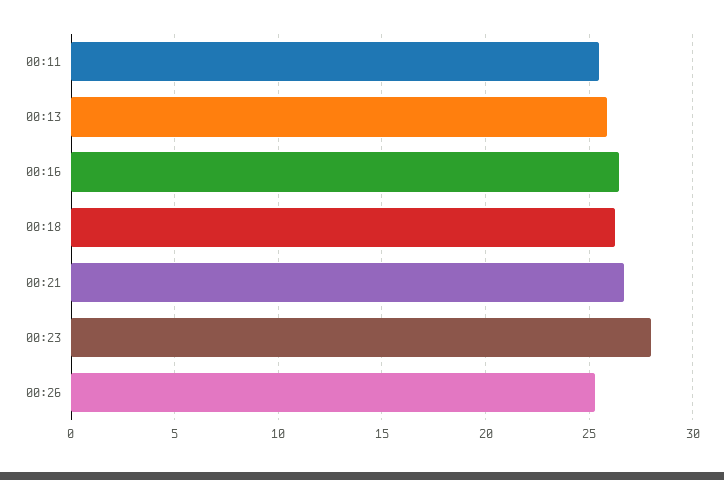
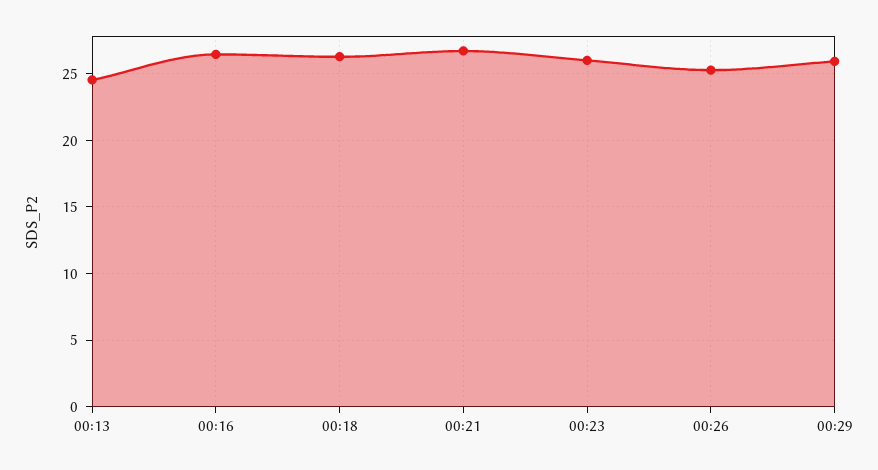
00:11: 25.5 -> none
00:13: 26 -> 24.5
00:23: 28 -> 26
00:29: none -> 26

